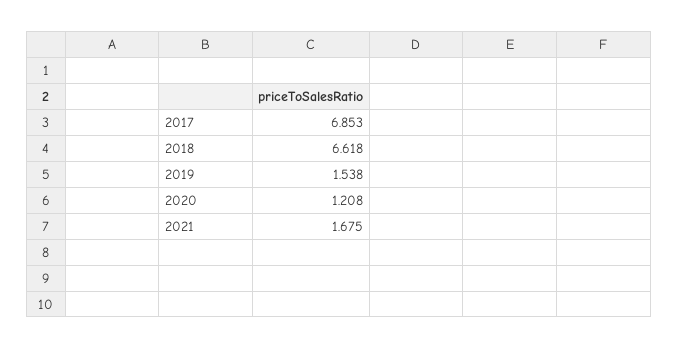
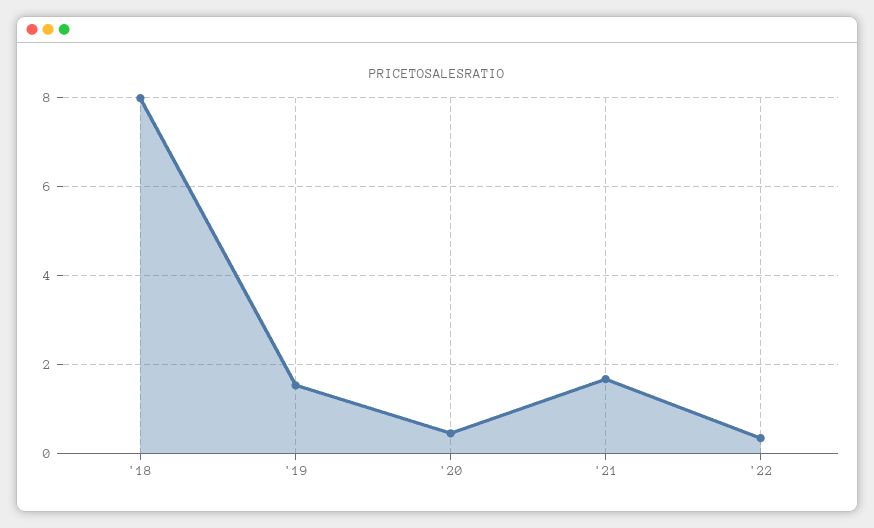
2017: 6.853 -> none
2018: 6.618 -> 8
2020: 1.208 -> 0.4
'22: none -> 0.4

